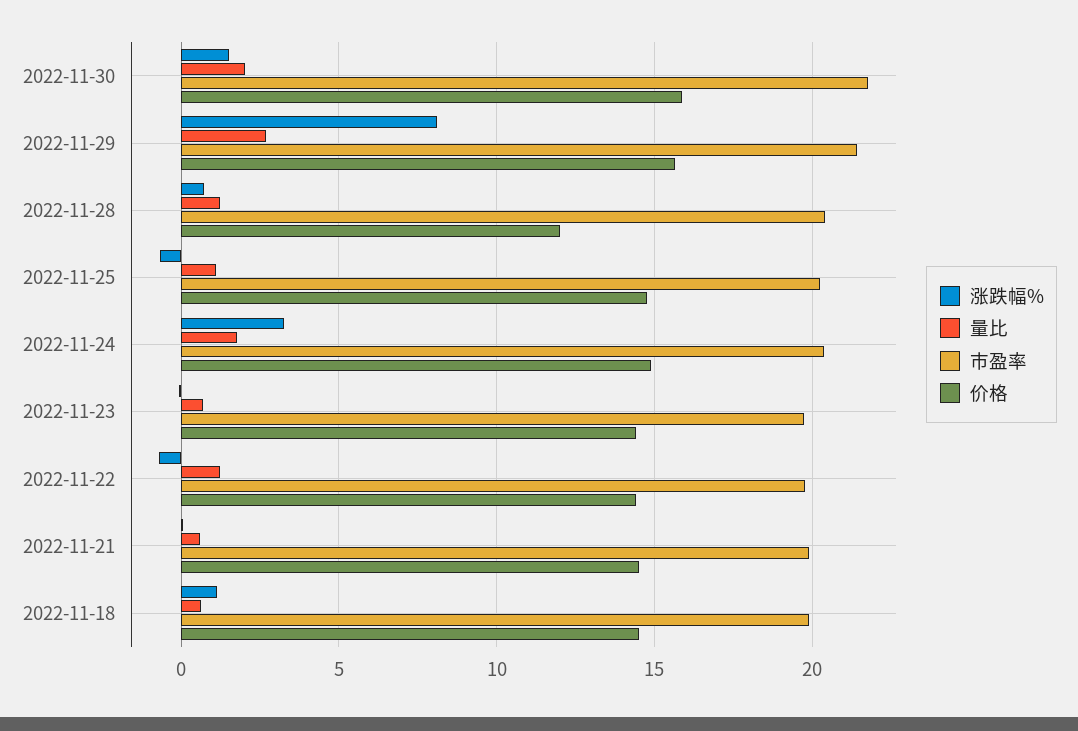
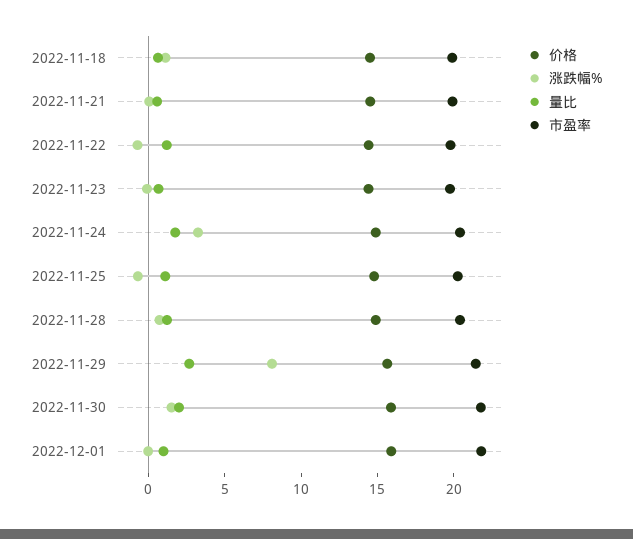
价格, 2022-11-28: 12 -> 15
价格, 2022-12-01: none -> 16
涨跌幅%, 2022-12-01: none -> 0
量比, 2022-12-01: none -> 1
市盈率, 2022-12-01: none -> 22

